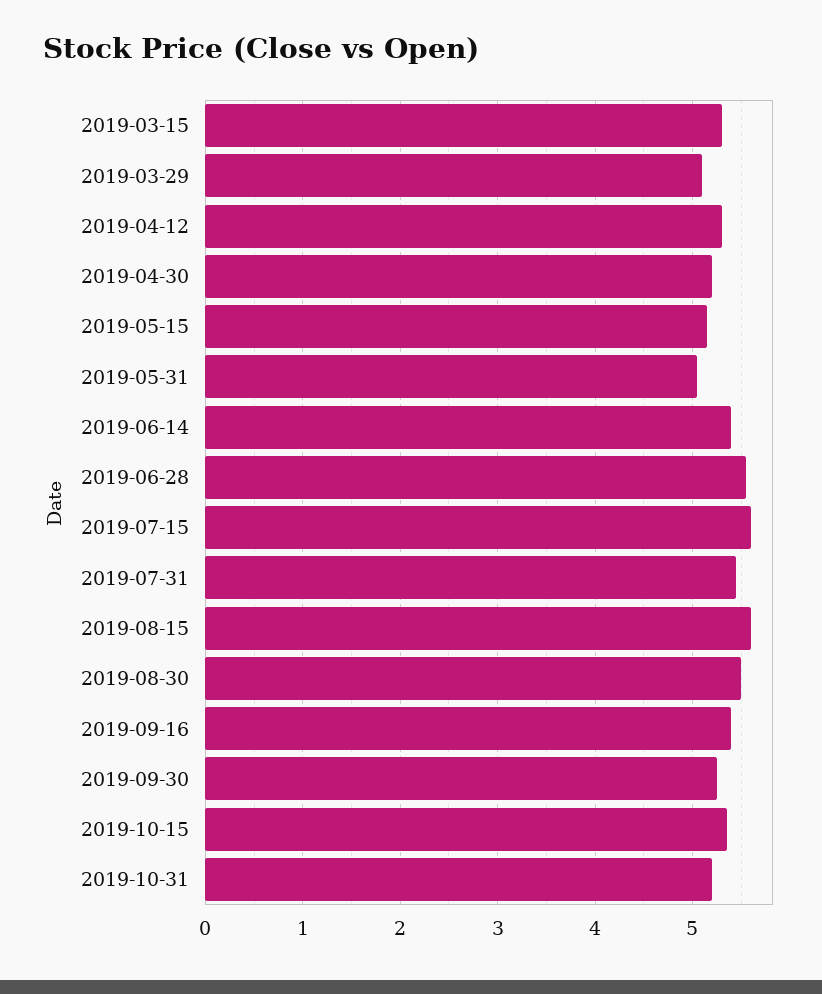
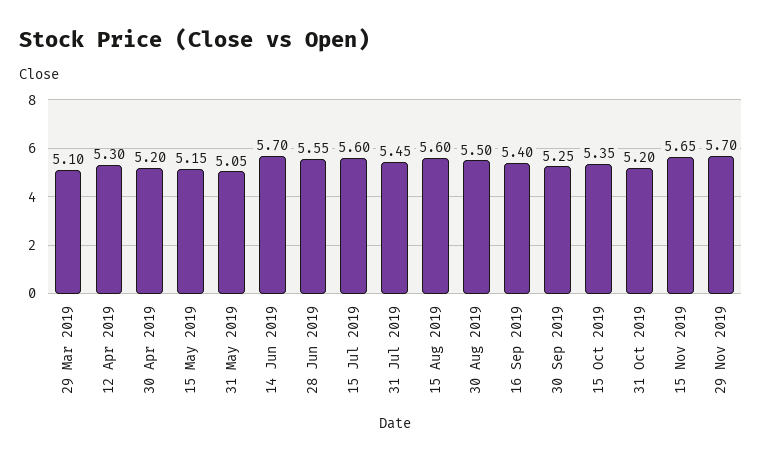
2019-03-15: 5.3 -> none
2019-06-14: 5.4 -> 5.7
15 Nov 2019: none -> 5.65
29 Nov 2019: none -> 5.7

